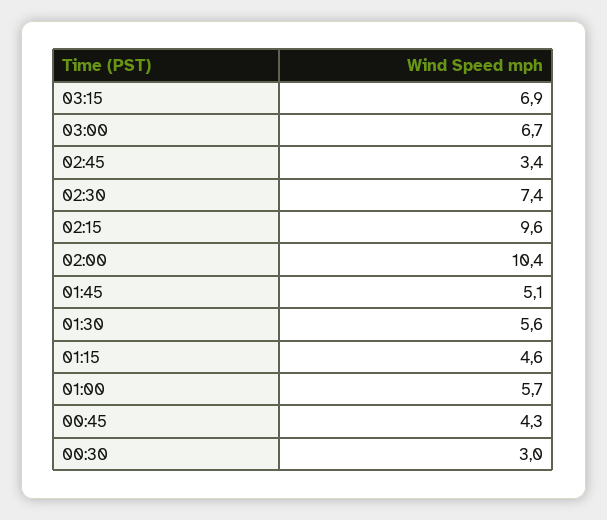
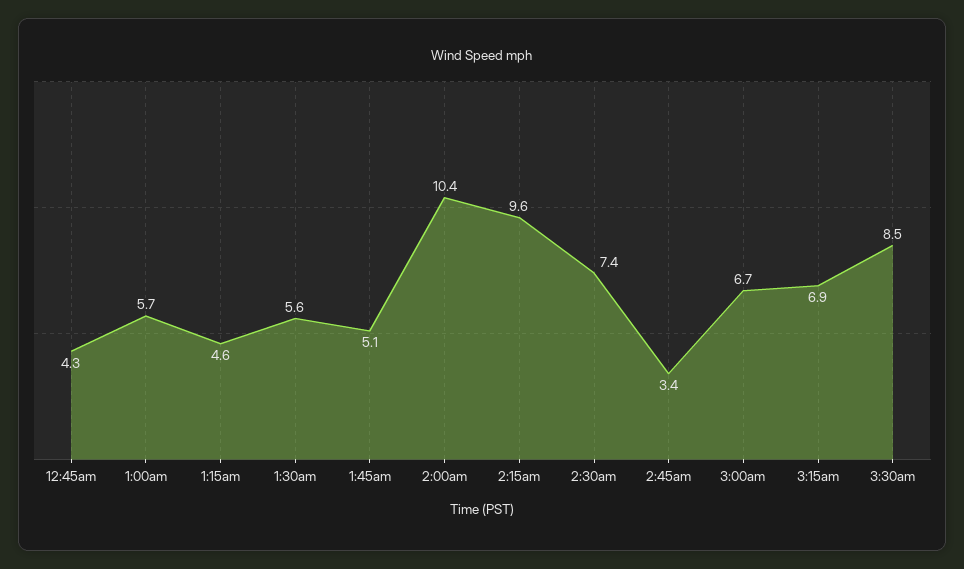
00:30: 3 -> none
3:30am: none -> 8.5

